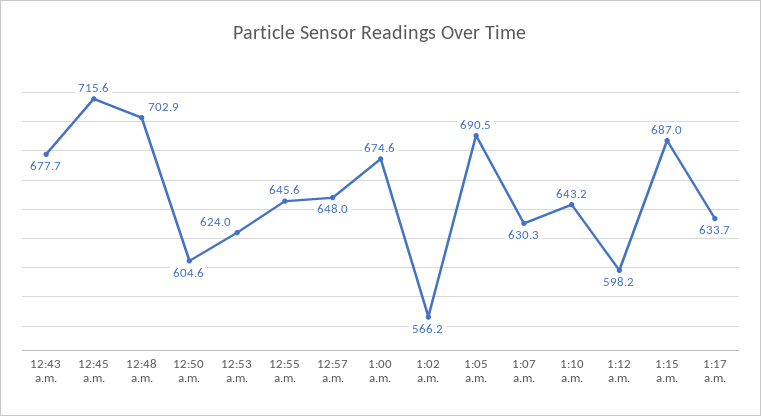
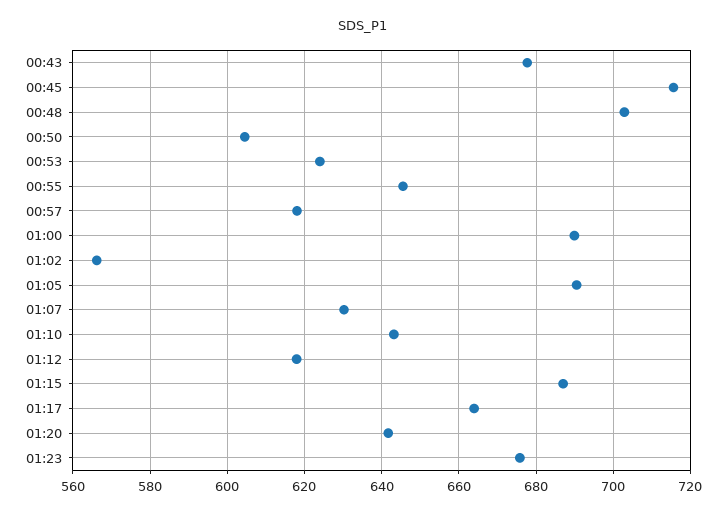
12:57 a.m.: 648 -> 618
1:00 a.m.: 674.6 -> 690
1:12 a.m.: 598.2 -> 618
1:17 a.m.: 633.7 -> 664
01:20: none -> 642
01:23: none -> 676

